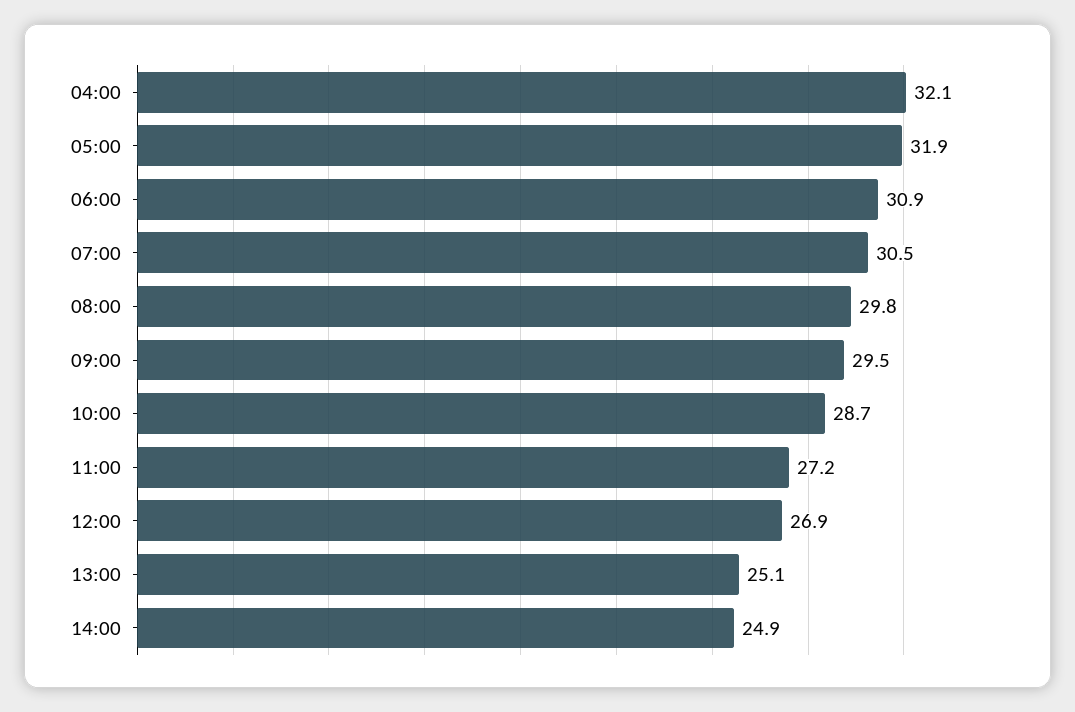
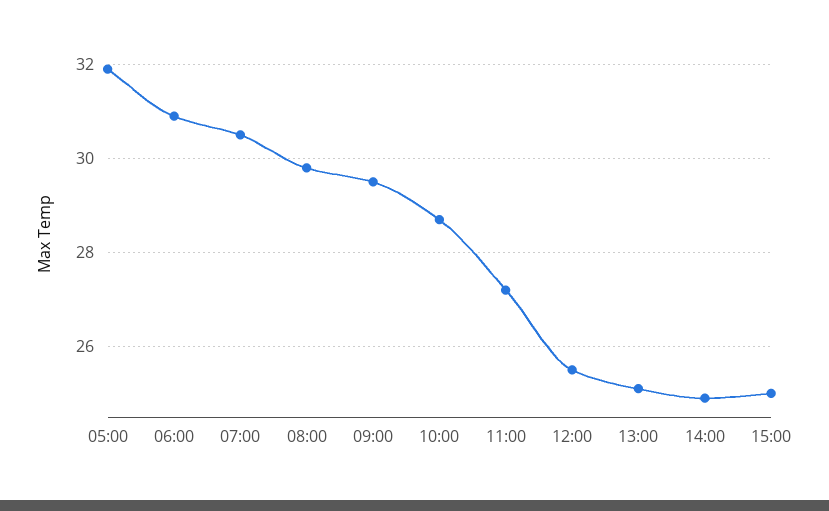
04:00: 32.1 -> none
12:00: 26.9 -> 25.5
15:00: none -> 25

